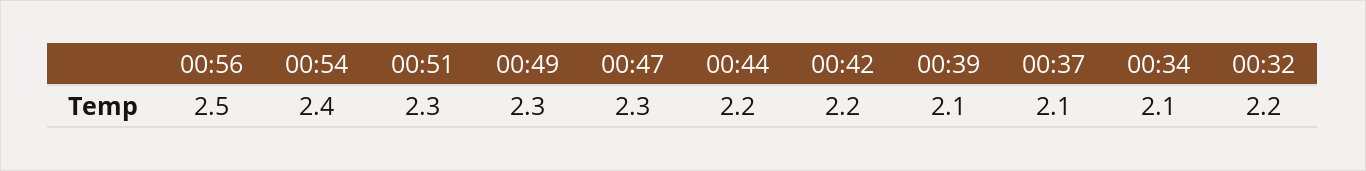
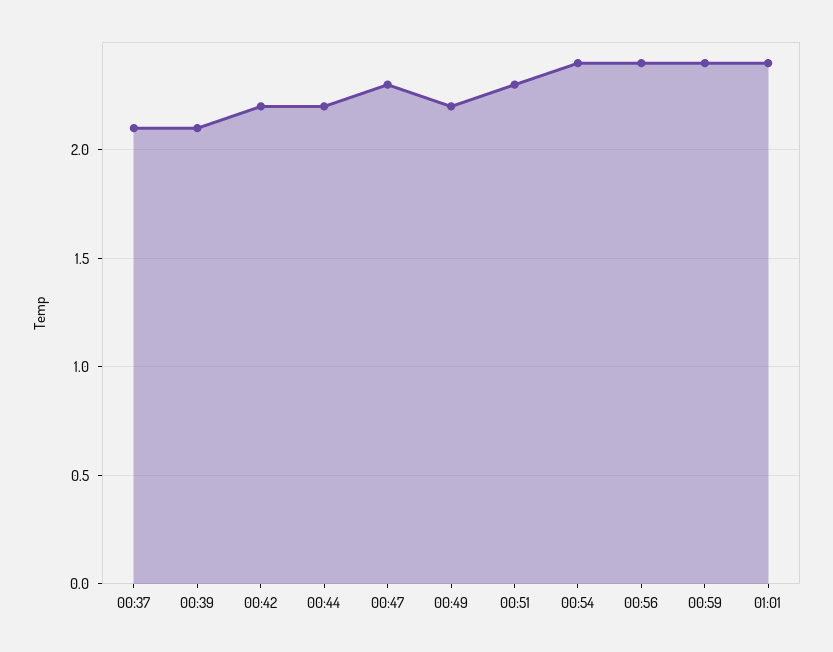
00:56: 2.5 -> 2.4
00:49: 2.3 -> 2.2
00:34: 2.1 -> none
00:32: 2.2 -> none
00:59: none -> 2.4
01:01: none -> 2.4

